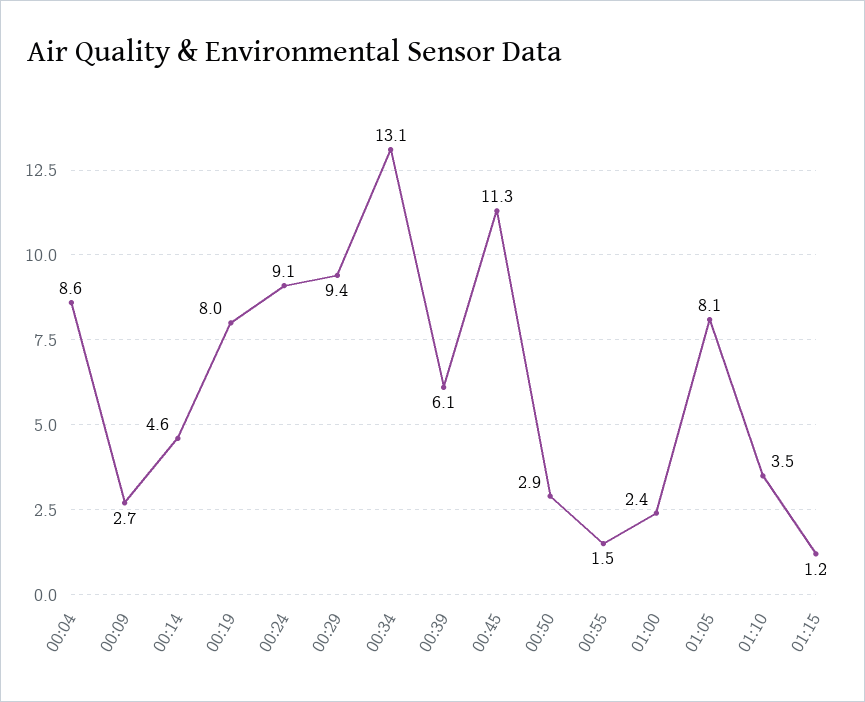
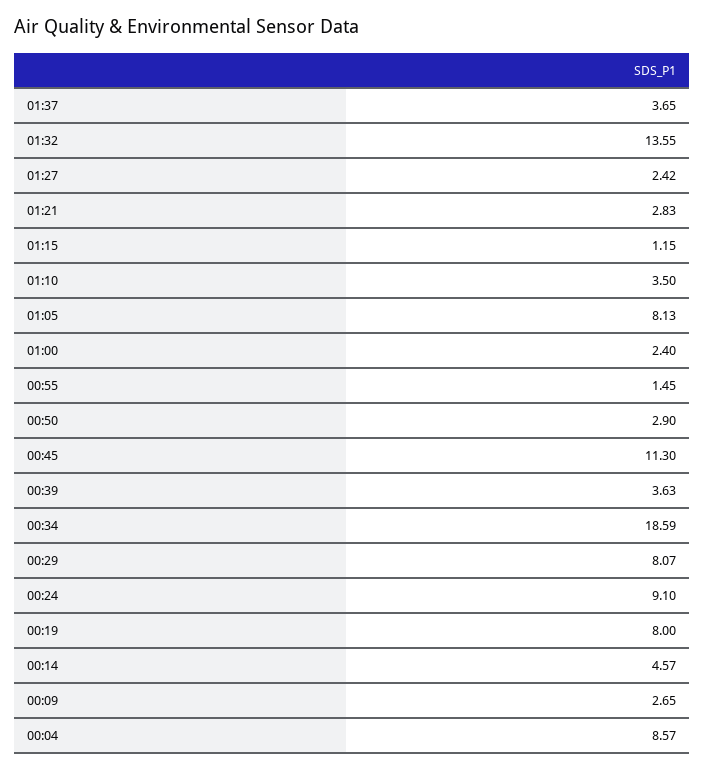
00:29: 9.4 -> 8.07
00:34: 13.1 -> 18.59
00:39: 6.1 -> 3.63
01:37: none -> 3.65
01:32: none -> 13.55
01:27: none -> 2.42
01:21: none -> 2.83

